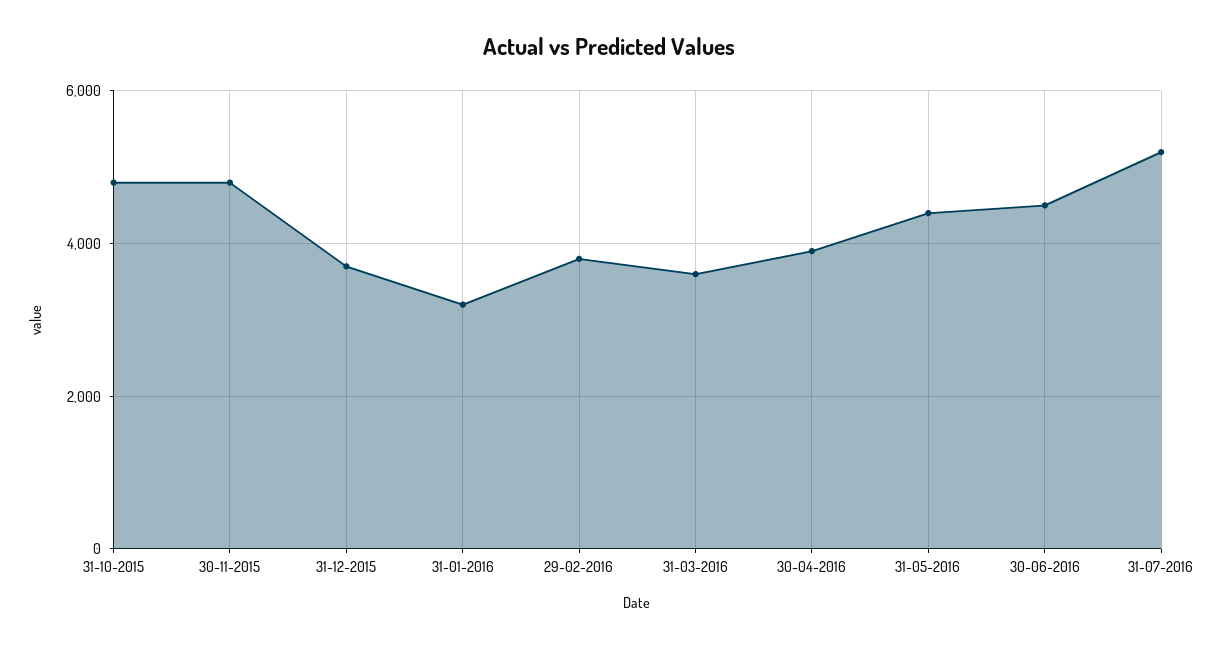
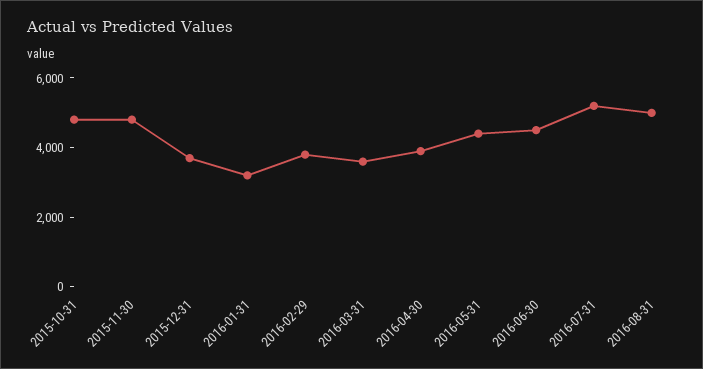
2016-08-31: none -> 5000

